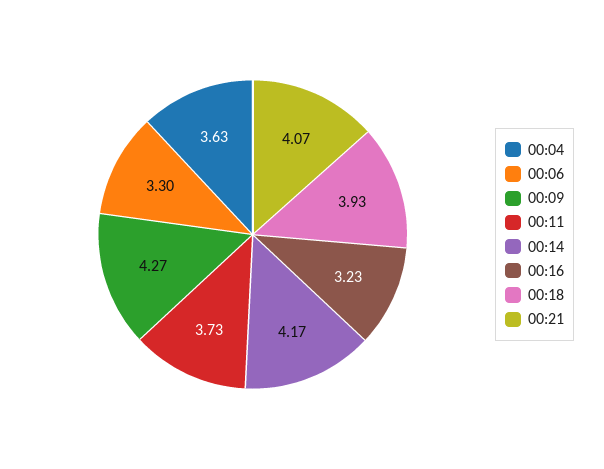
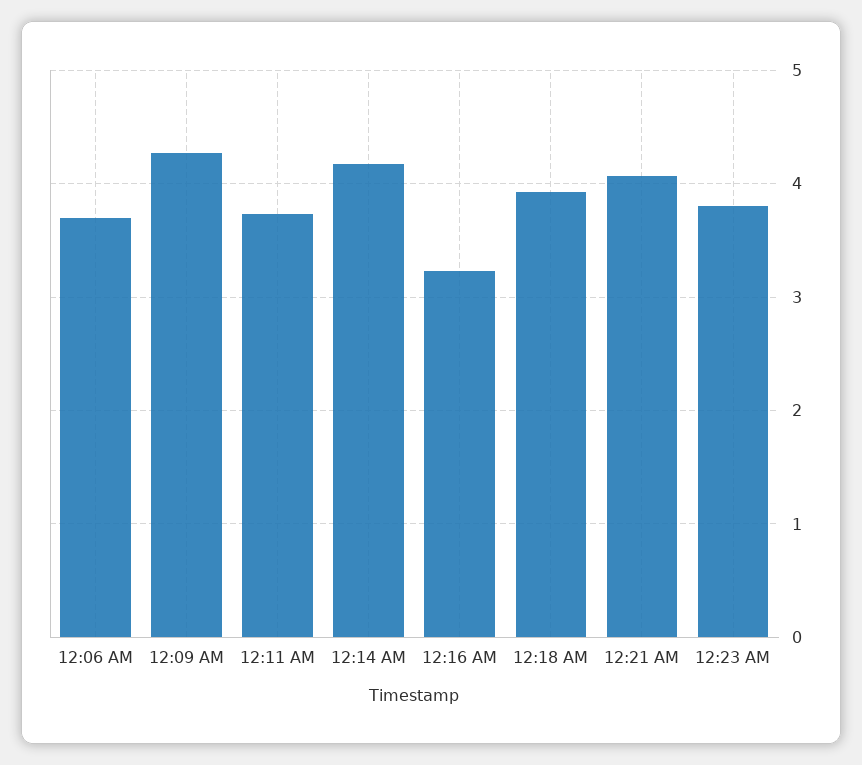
00:04: 3.63 -> none
00:06: 3.3 -> 3.7
12:23 AM: none -> 3.8

